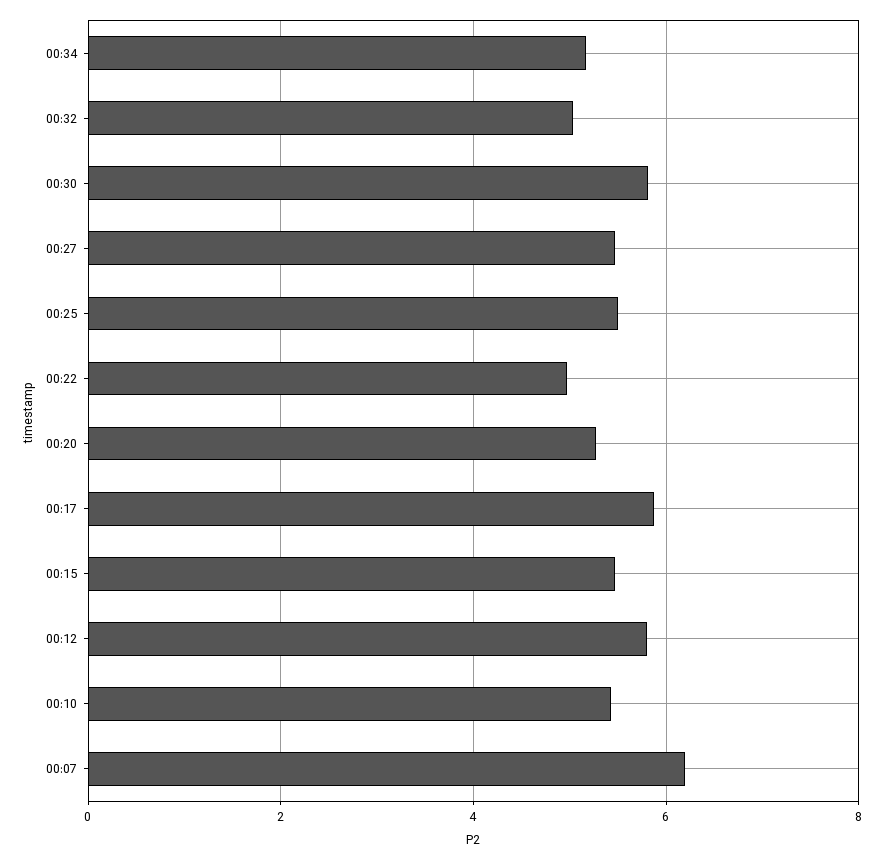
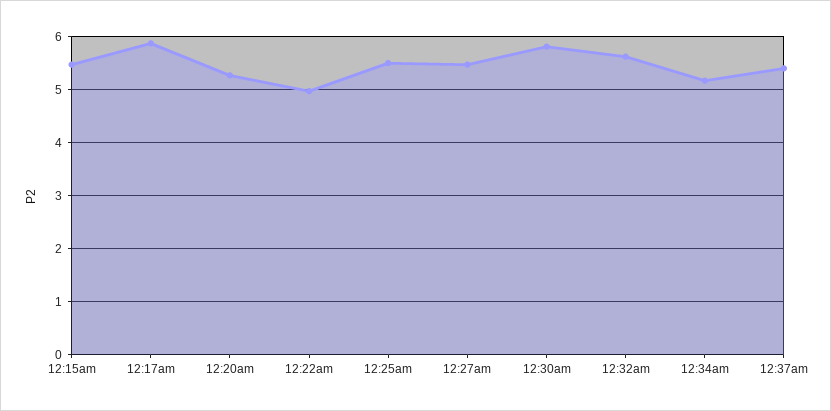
00:32: 5 -> 5.6
00:12: 5.8 -> none
00:10: 5.4 -> none
00:07: 6.2 -> none
12:37am: none -> 5.4

